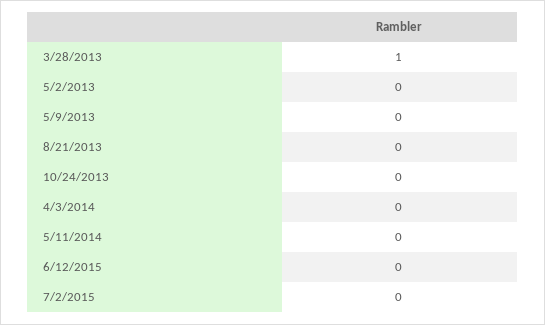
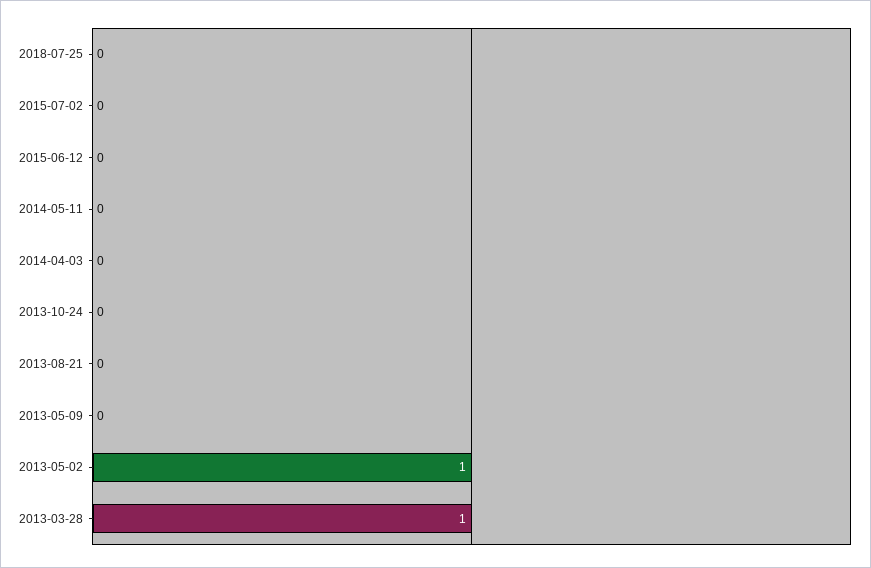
5/2/2013: 0 -> 1
2018-07-25: none -> 0

